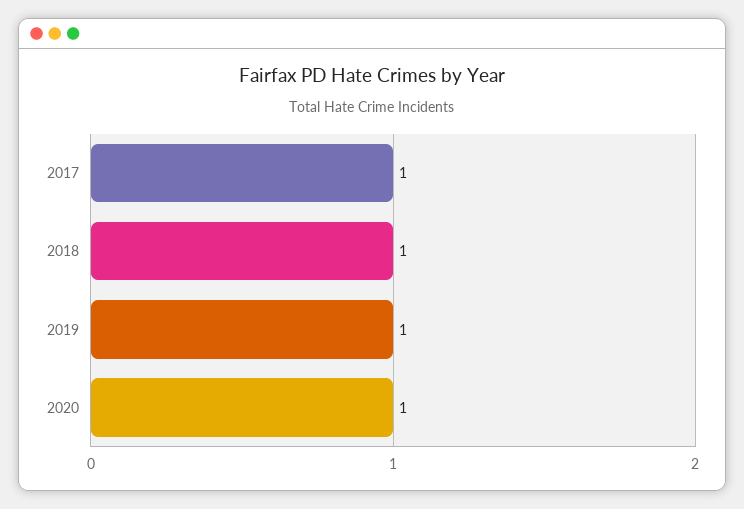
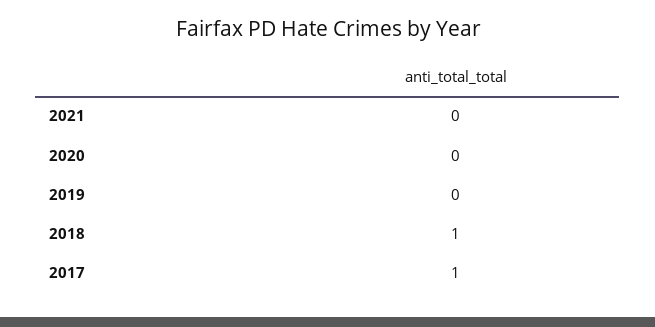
2019: 1 -> 0
2020: 1 -> 0
2021: none -> 0

